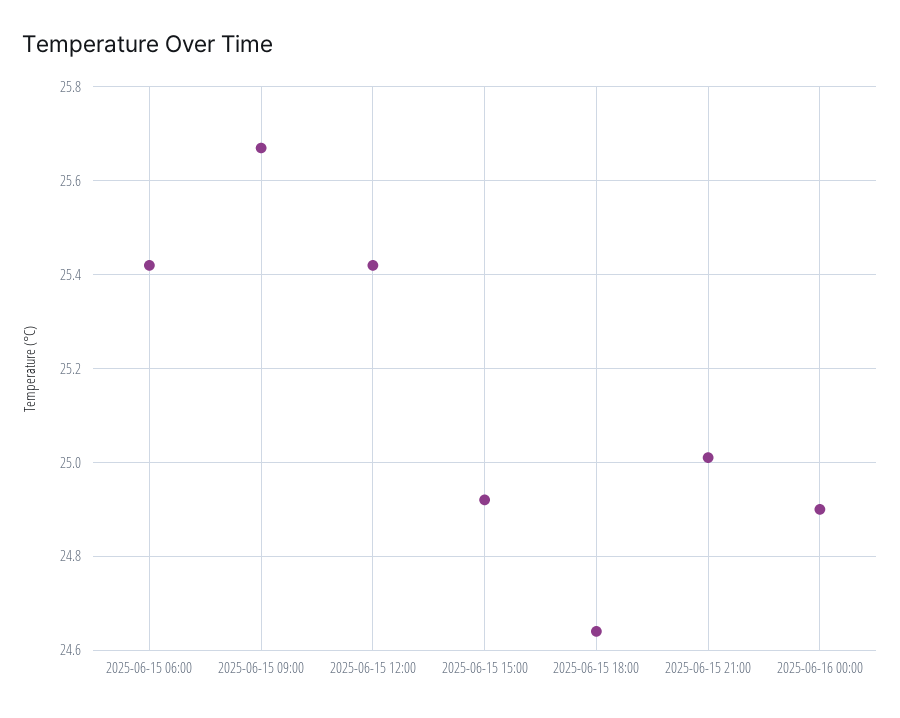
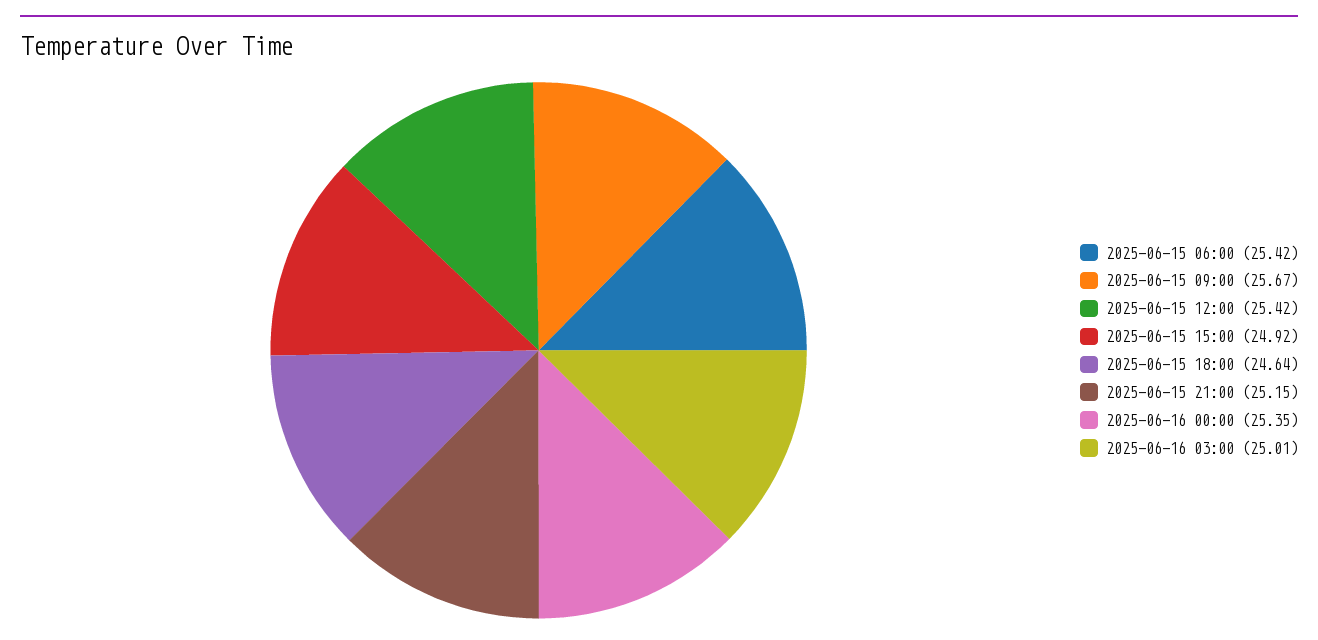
2025-06-15 21:00: 25 -> 25.15
2025-06-16 00:00: 24.9 -> 25.35
2025-06-16 03:00: none -> 25.01

